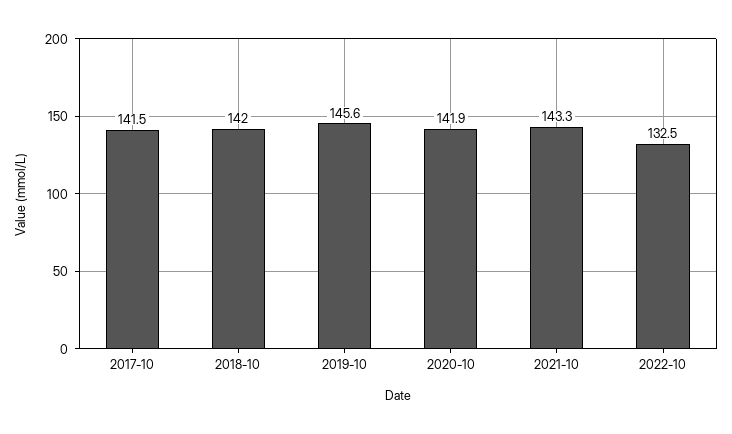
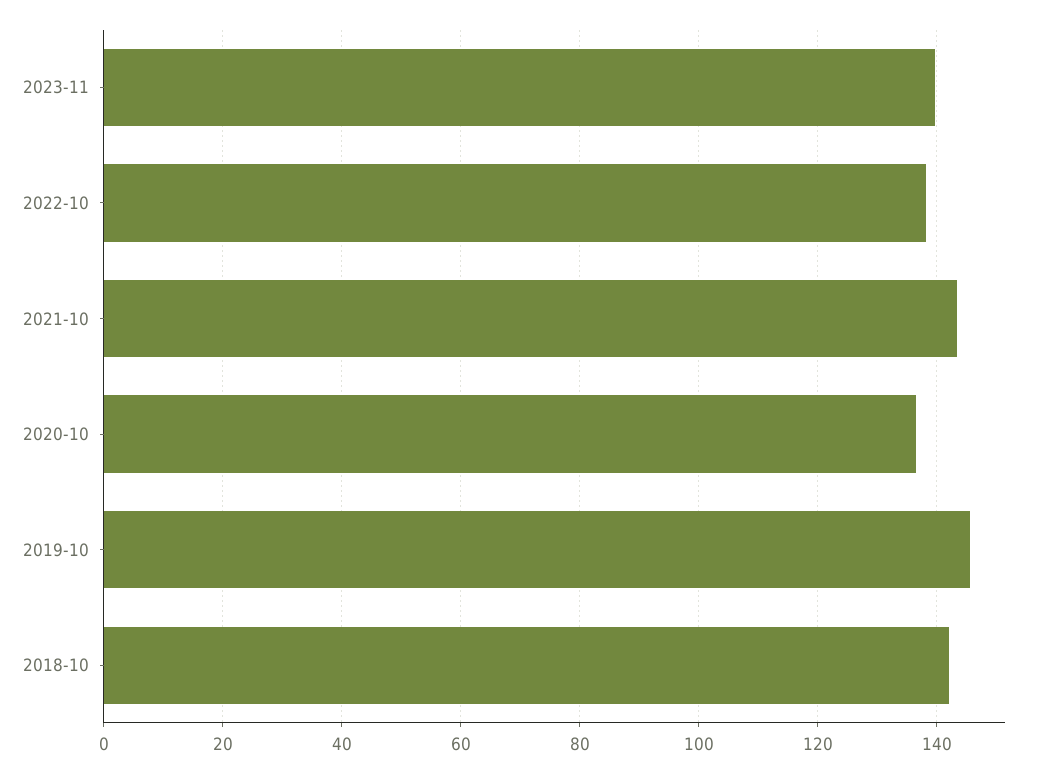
2017-10: 141.5 -> none
2020-10: 141.9 -> 136
2022-10: 132.5 -> 138
2023-11: none -> 140

